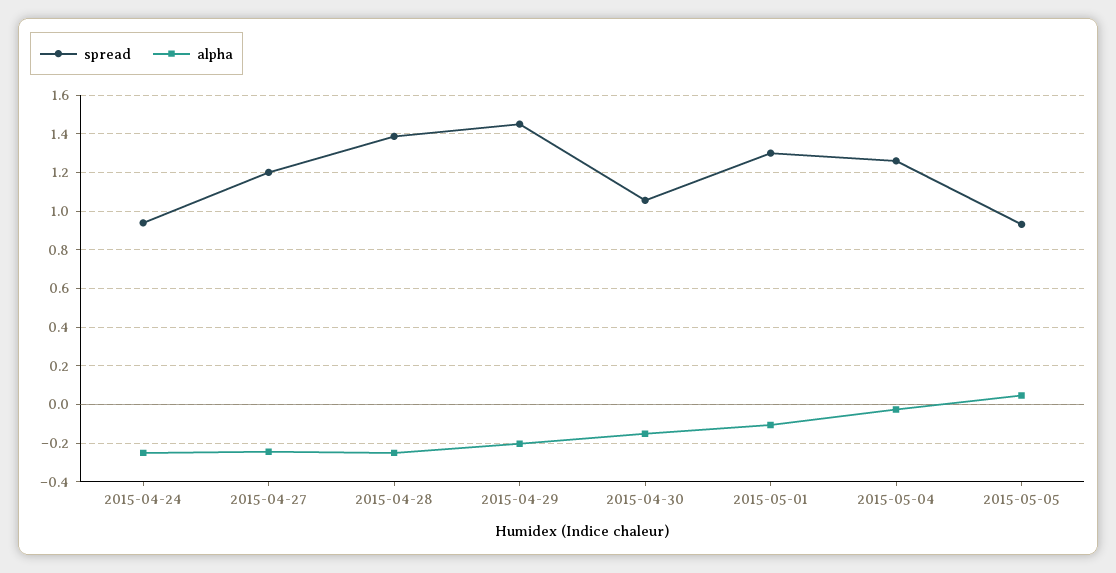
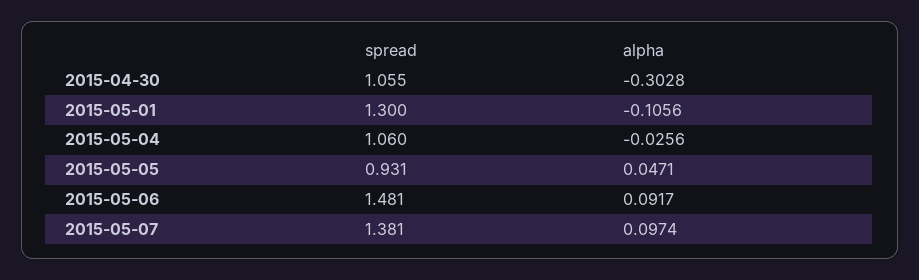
spread, 2015-04-24: 0.95 -> none
alpha, 2015-04-24: -0.25 -> none
spread, 2015-04-27: 1.2 -> none
alpha, 2015-04-27: -0.25 -> none
spread, 2015-04-28: 1.4 -> none
alpha, 2015-04-28: -0.25 -> none
spread, 2015-04-29: 1.45 -> none
alpha, 2015-04-29: -0.2 -> none
alpha, 2015-04-30: -0.15 -> -0.3028
spread, 2015-05-04: 1.25 -> 1.06
spread, 2015-05-06: none -> 1.481
alpha, 2015-05-06: none -> 0.0917
spread, 2015-05-07: none -> 1.381
alpha, 2015-05-07: none -> 0.0974

